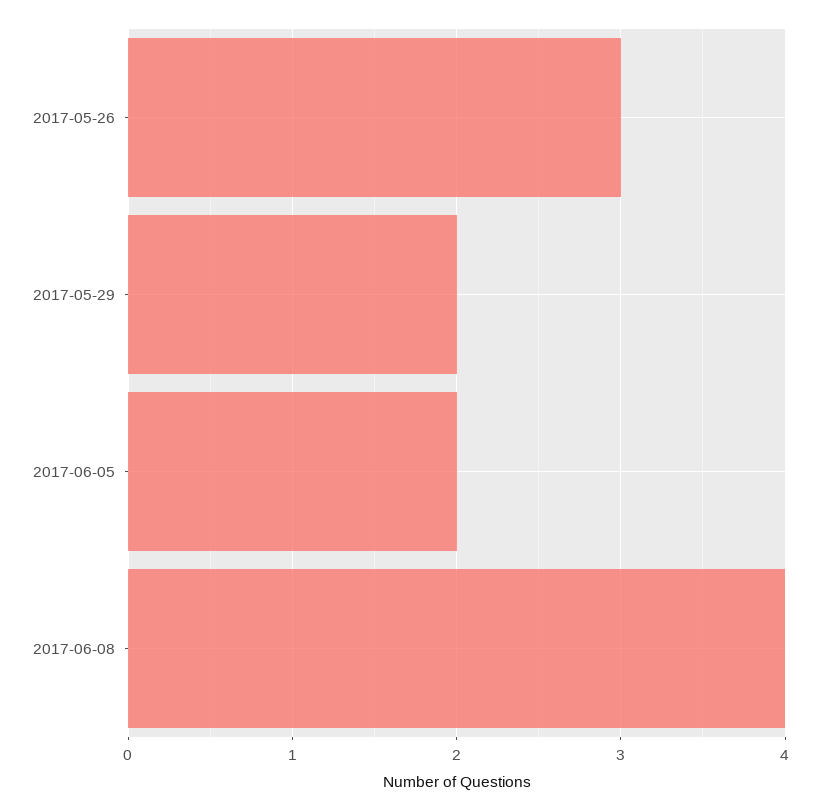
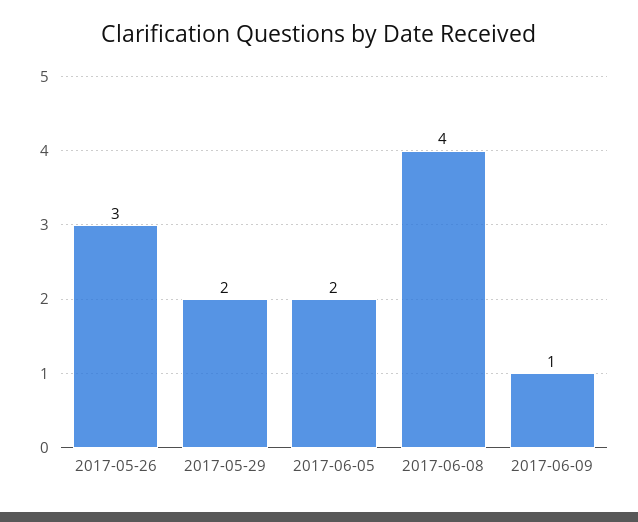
2017-06-09: none -> 1

